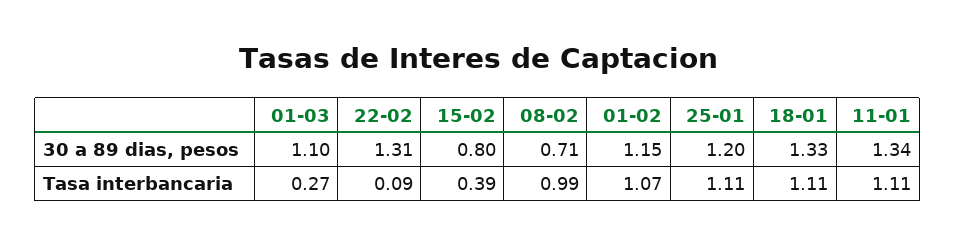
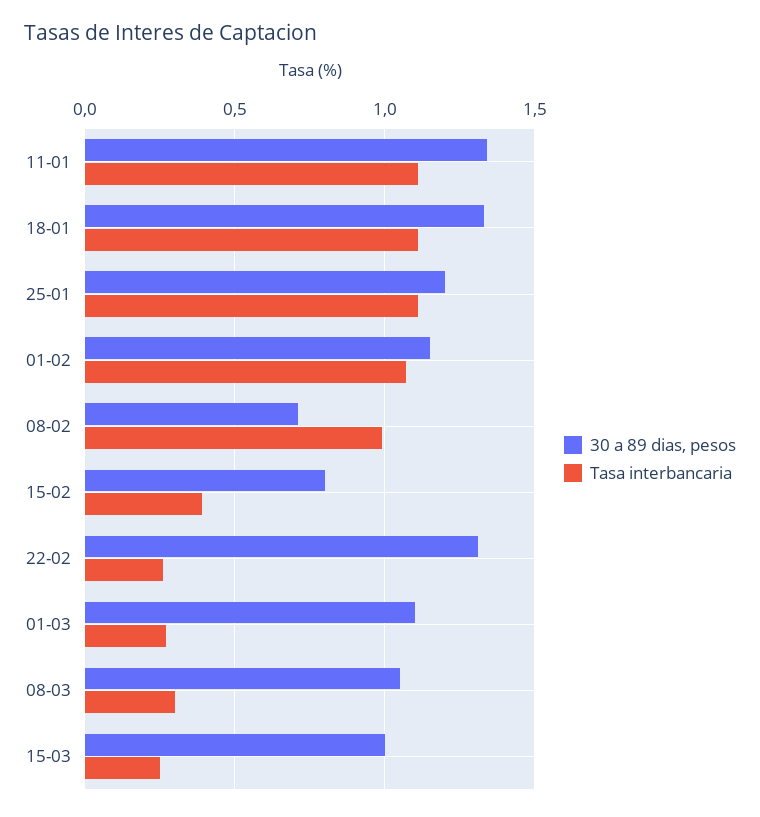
Tasa interbancaria, 22-02: 0.09 -> 0.25
30 a 89 dias, pesos, 08-03: none -> 1.05
Tasa interbancaria, 08-03: none -> 0.3
30 a 89 dias, pesos, 15-03: none -> 1
Tasa interbancaria, 15-03: none -> 0.25

